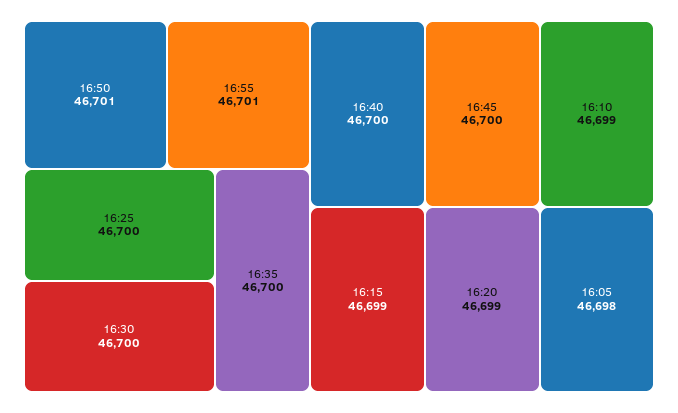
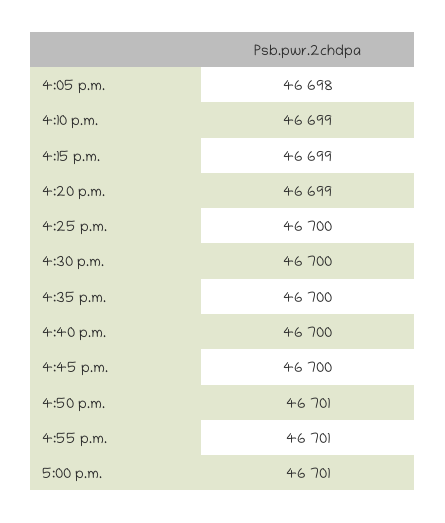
5:00 p.m.: none -> 46701

